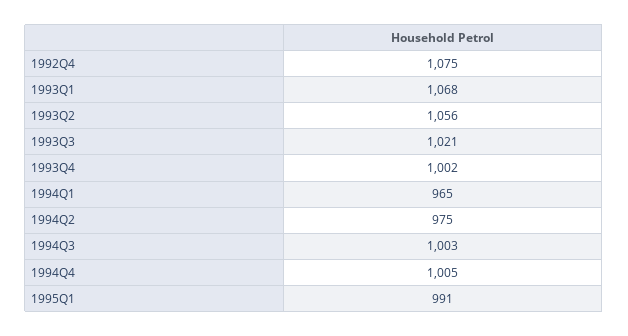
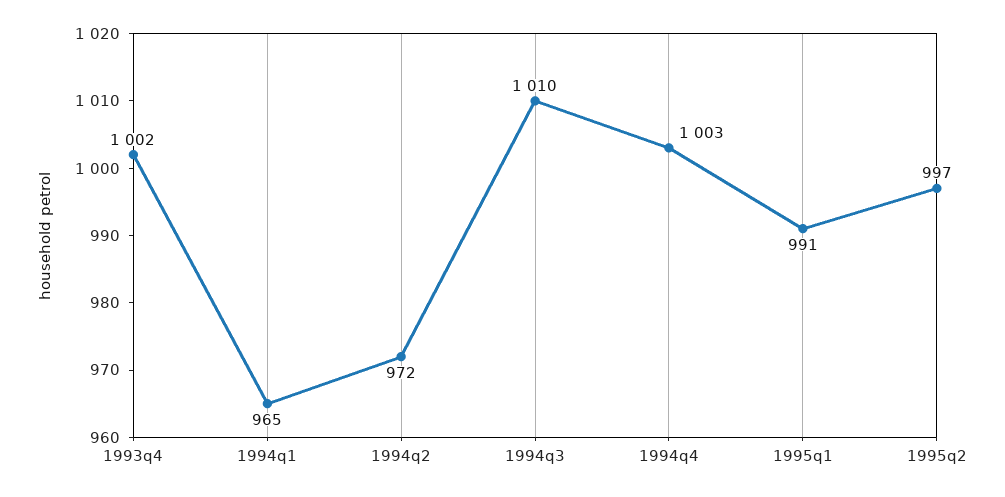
1992Q4: 1075 -> none
1993Q1: 1068 -> none
1993Q2: 1056 -> none
1993Q3: 1021 -> none
1994Q2: 975 -> 972
1994Q3: 1003 -> 1010
1994Q4: 1005 -> 1003
1995q2: none -> 997

